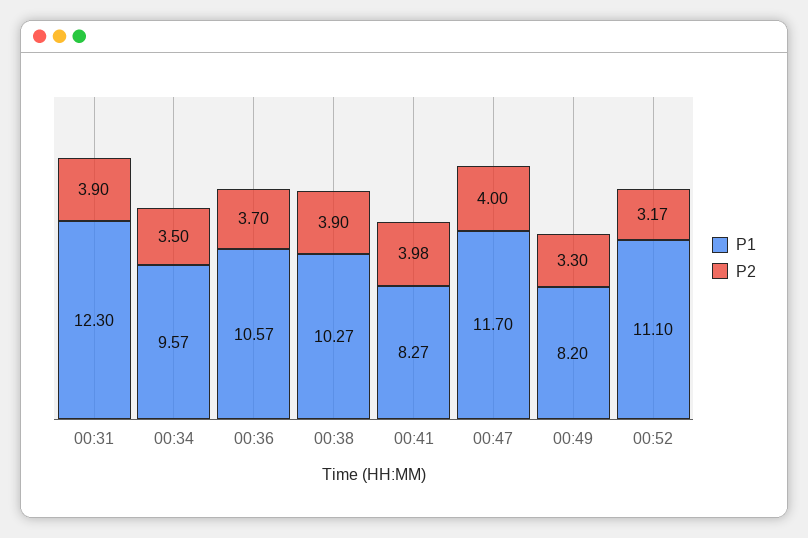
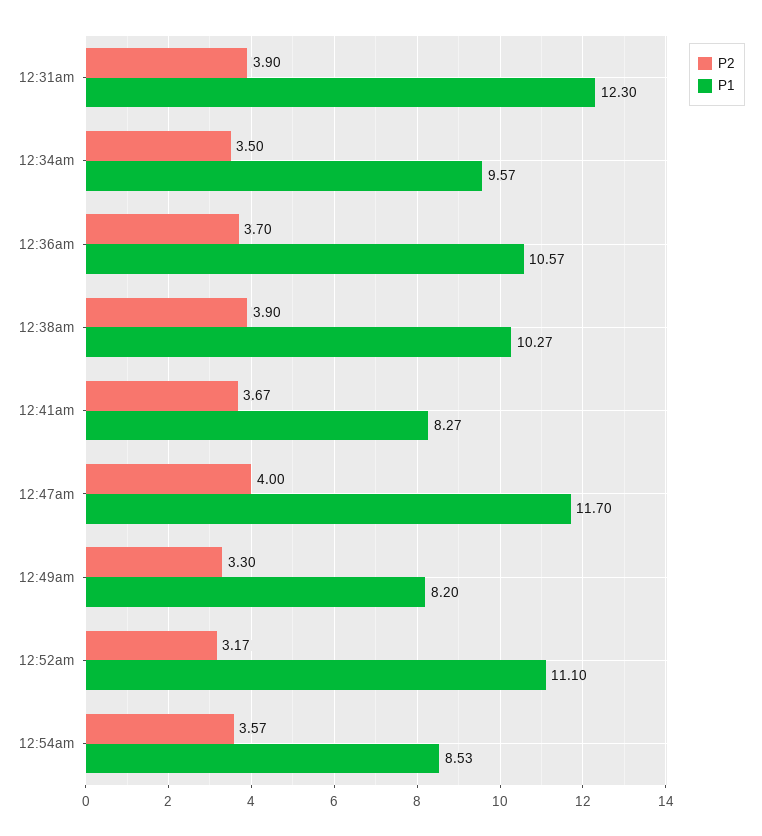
P2, 00:41: 3.98 -> 3.67
P2, 12:54am: none -> 3.57
P1, 12:54am: none -> 8.53

